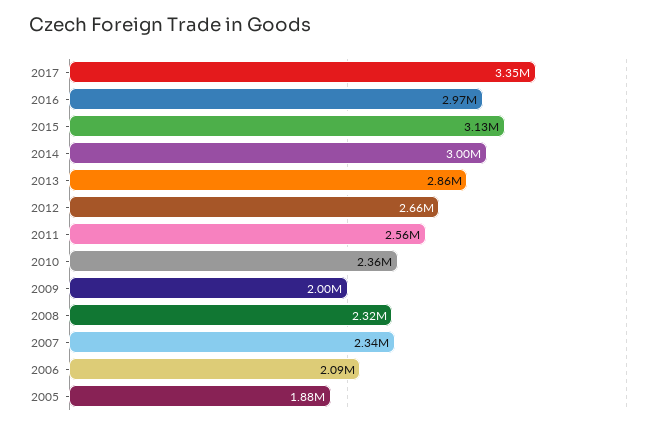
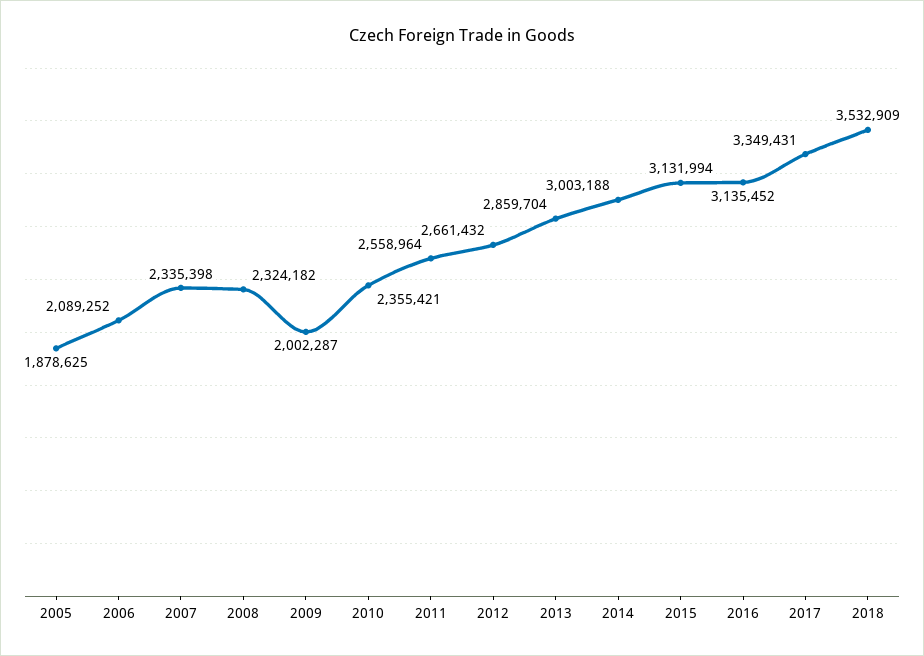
2016: 2970000 -> 3135452
2018: none -> 3532909

